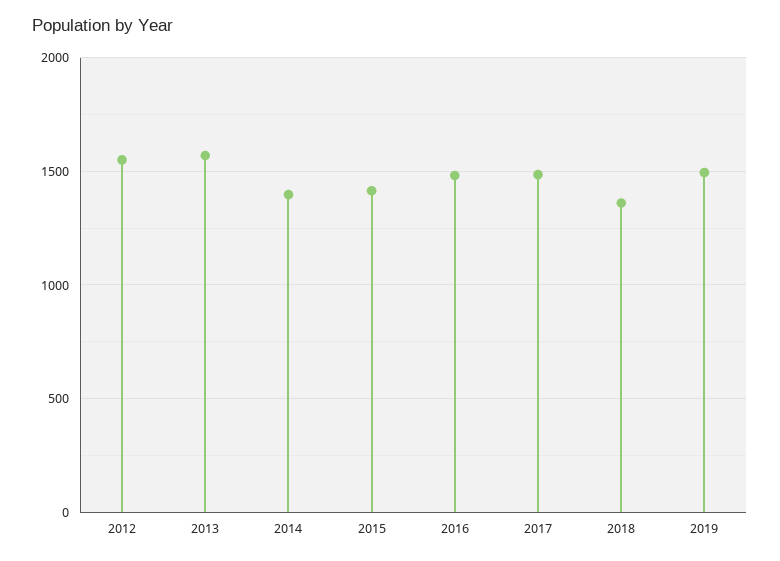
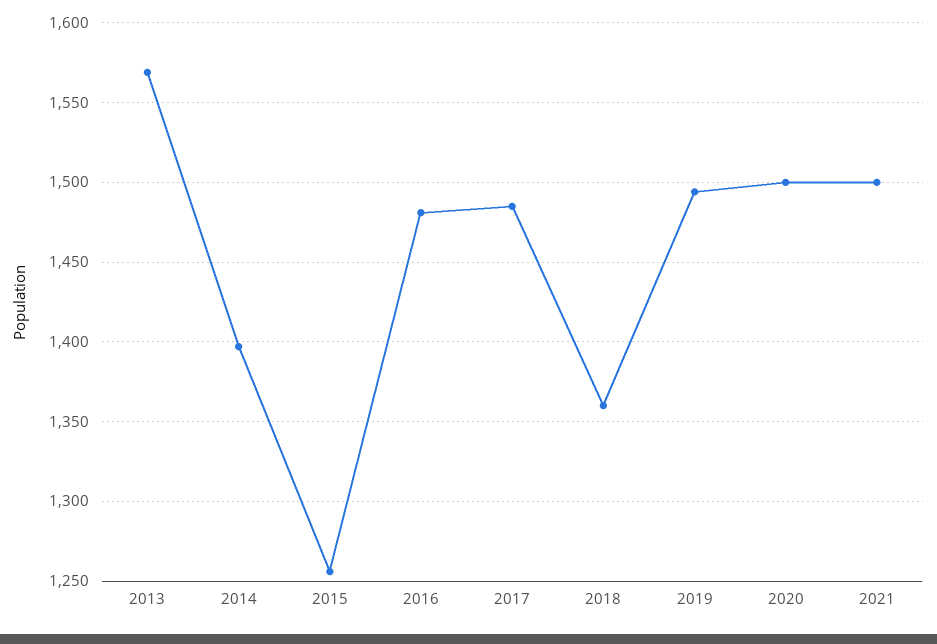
2012: 1550 -> none
2015: 1400 -> 1255
2020: none -> 1500
2021: none -> 1500

